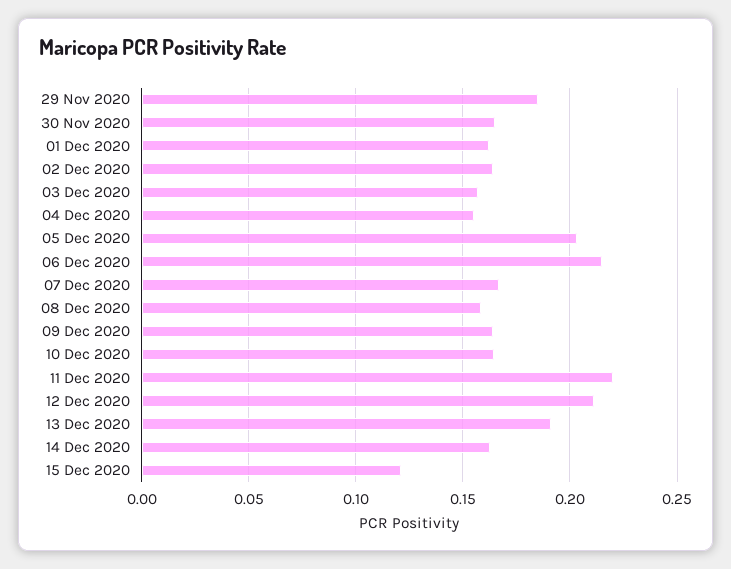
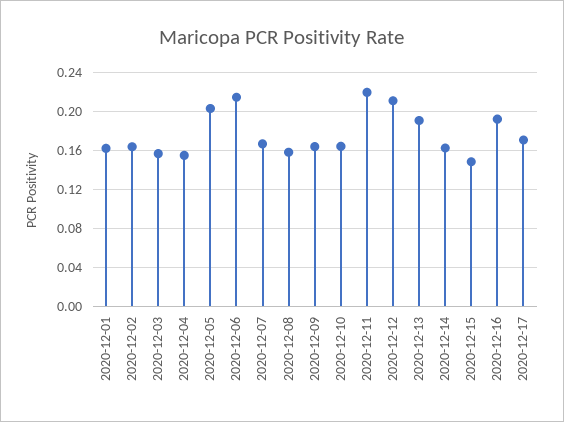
29 Nov 2020: 0.185 -> none
30 Nov 2020: 0.165 -> none
15 Dec 2020: 0.12 -> 0.15
2020-12-16: none -> 0.19
2020-12-17: none -> 0.17

